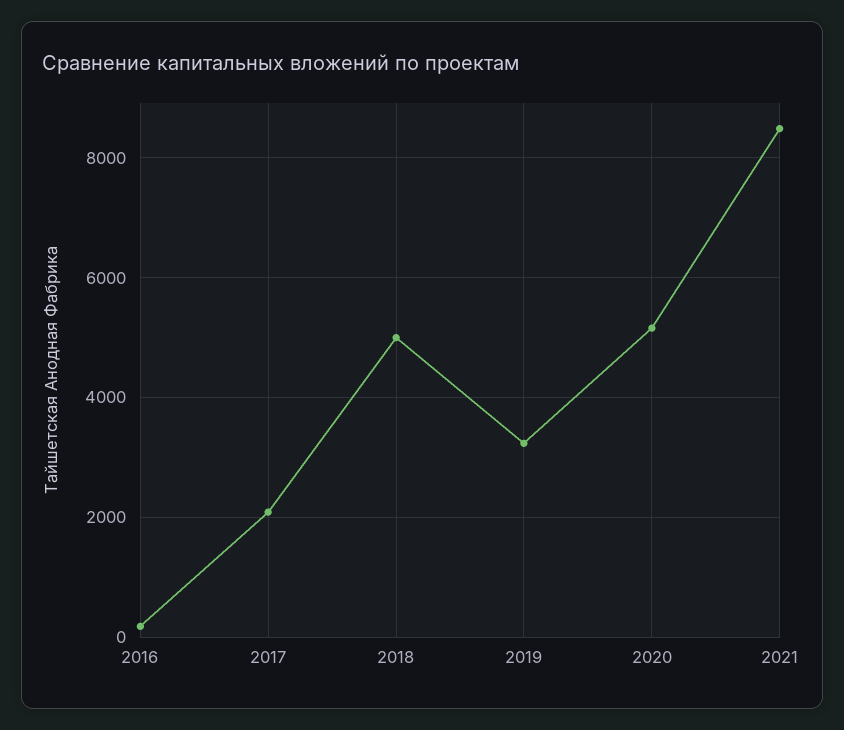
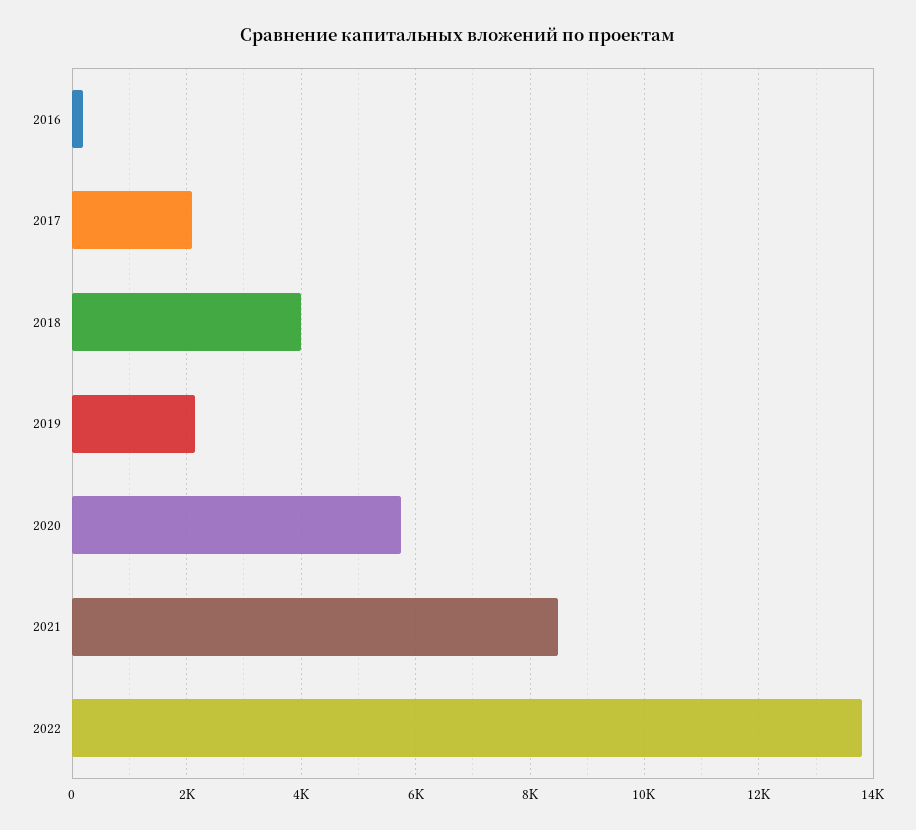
2018: 5000 -> 4000
2019: 3200 -> 2200
2020: 5200 -> 5800
2022: none -> 13800

